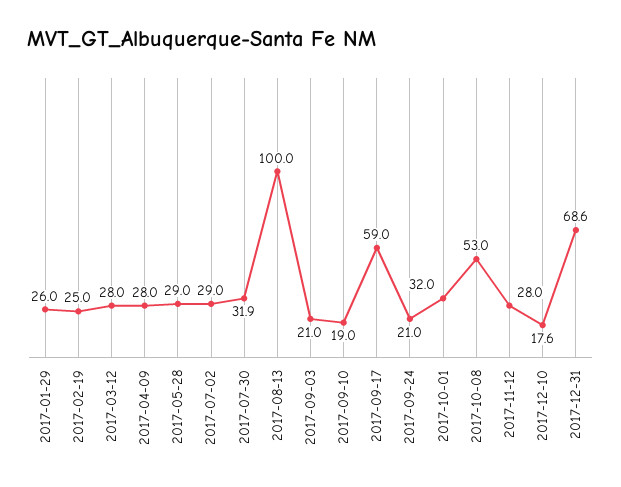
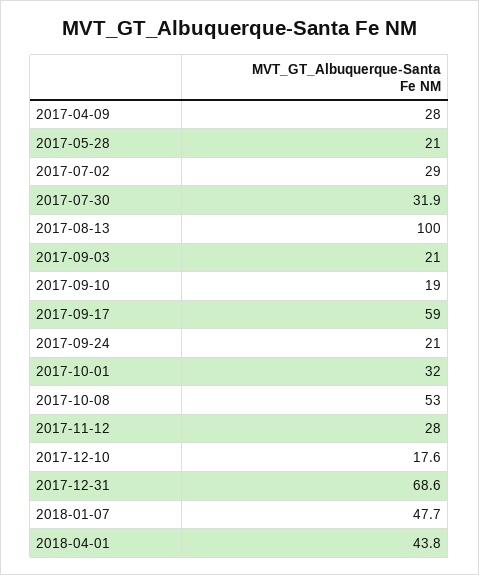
2017-01-29: 26 -> none
2017-02-19: 25 -> none
2017-03-12: 28 -> none
2017-05-28: 29 -> 21
2018-01-07: none -> 47.7
2018-04-01: none -> 43.8

